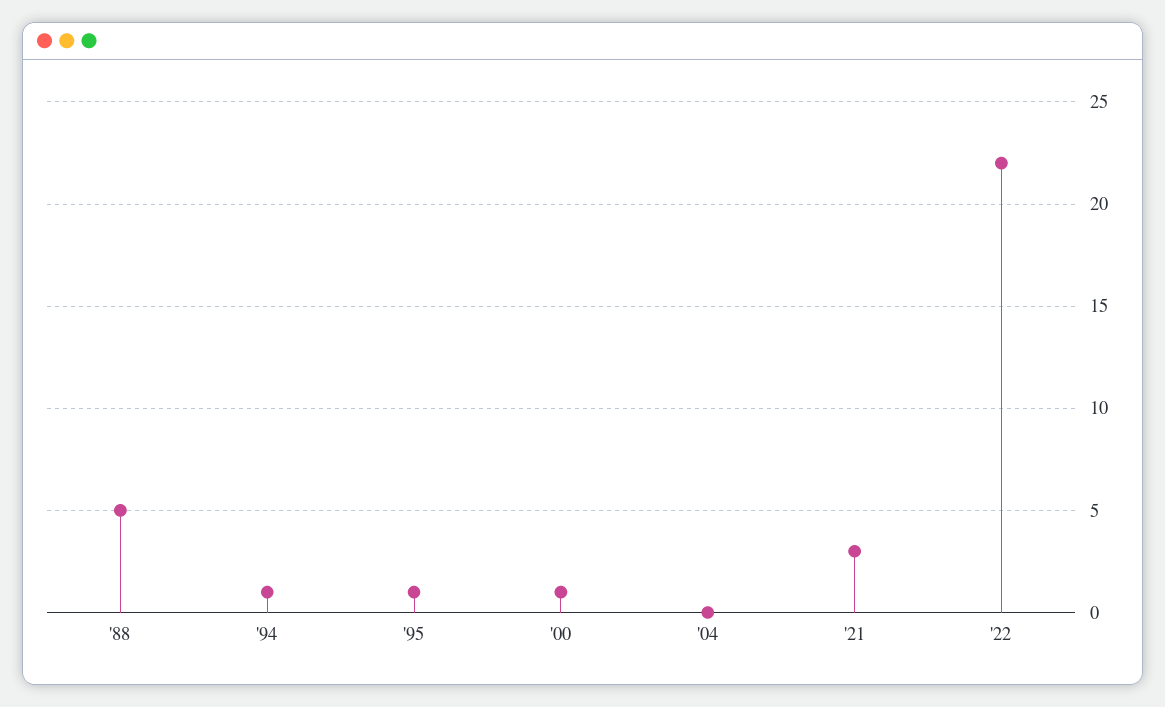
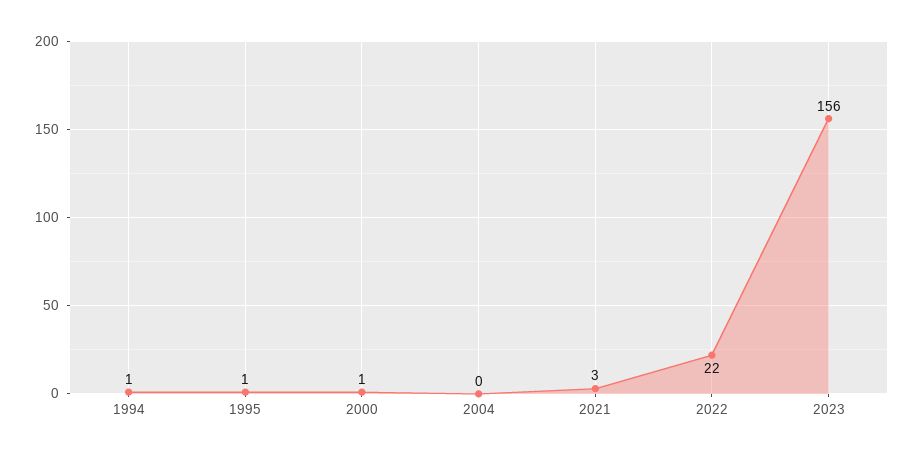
'88: 5 -> none
2023: none -> 156

